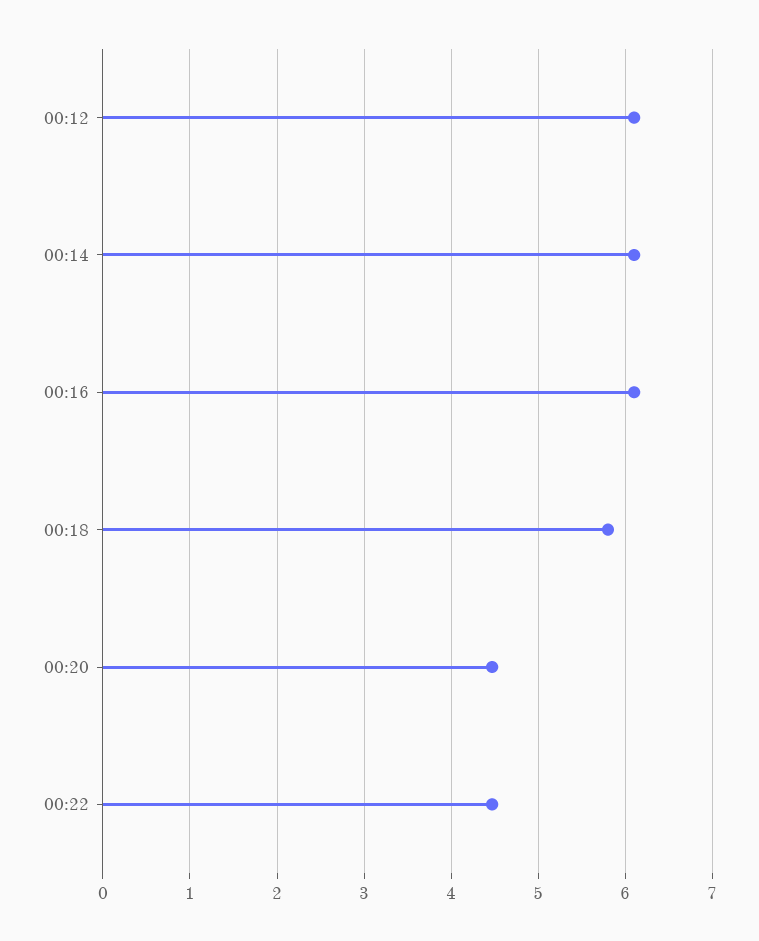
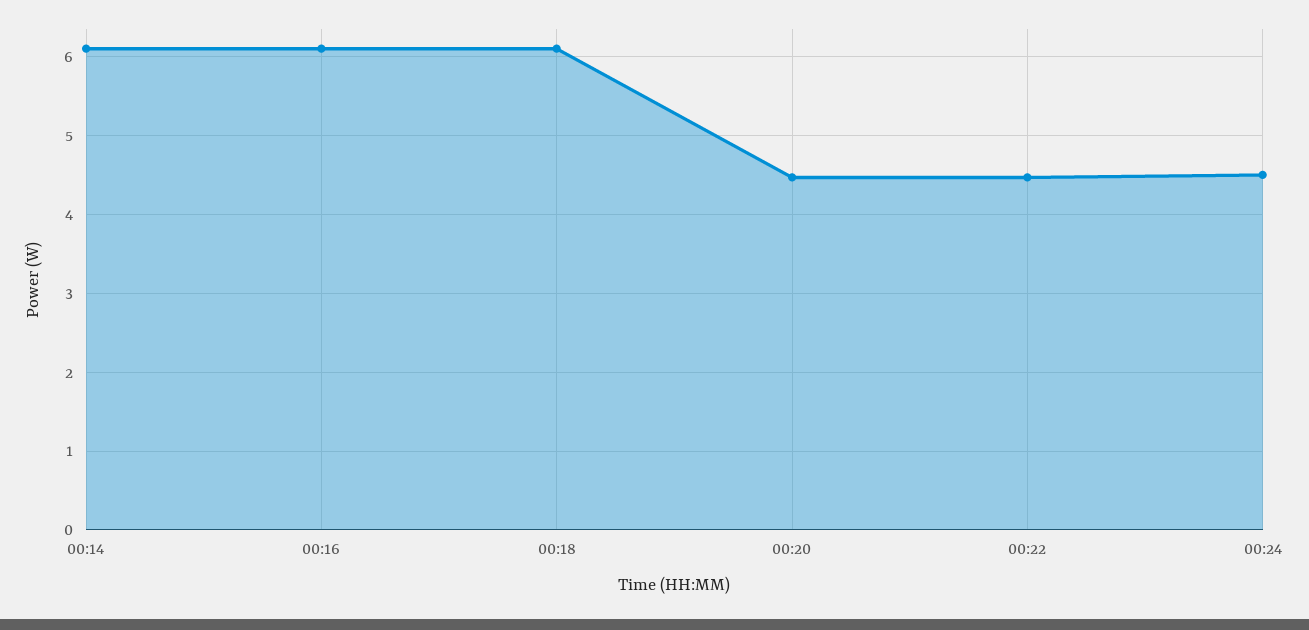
00:12: 6.1 -> none
00:18: 5.8 -> 6.1
00:24: none -> 4.5

